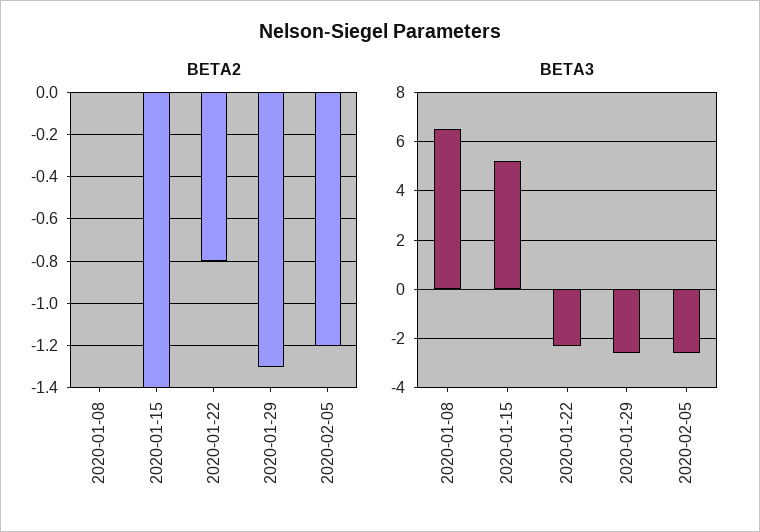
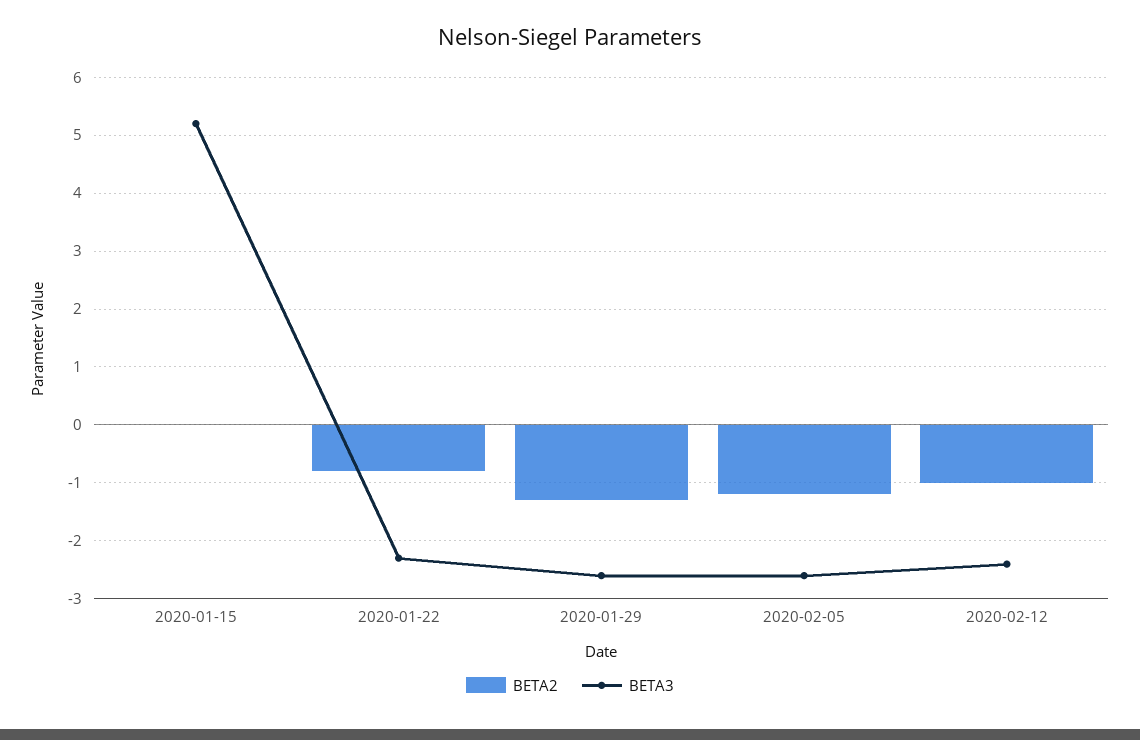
BETA2, 2020-01-08: 0 -> none
BETA2, 2020-01-15: -1.4 -> 0
BETA3, 2020-01-08: 6.5 -> none
BETA2, 2020-02-12: none -> -1
BETA3, 2020-02-12: none -> -2.5

